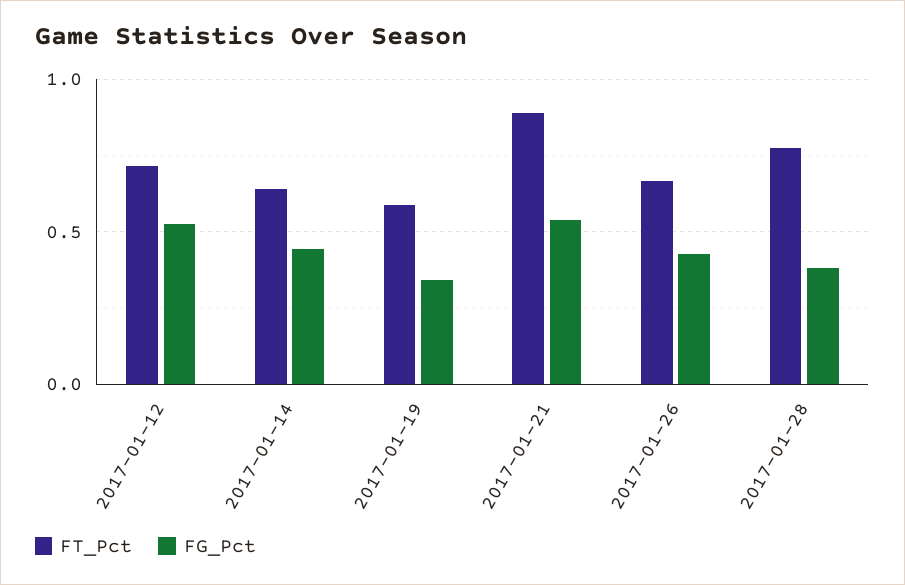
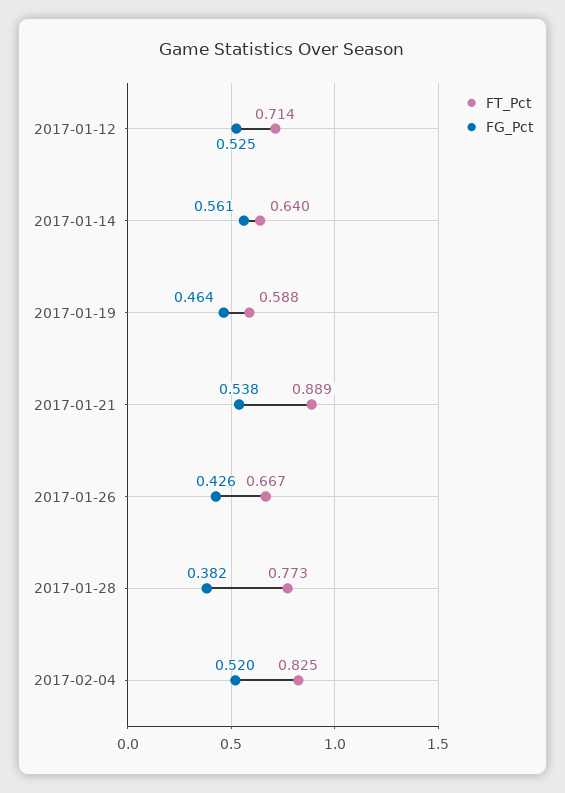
FG_Pct, 2017-01-14: 0.45 -> 0.561
FG_Pct, 2017-01-19: 0.35 -> 0.464
FT_Pct, 2017-02-04: none -> 0.825
FG_Pct, 2017-02-04: none -> 0.52

